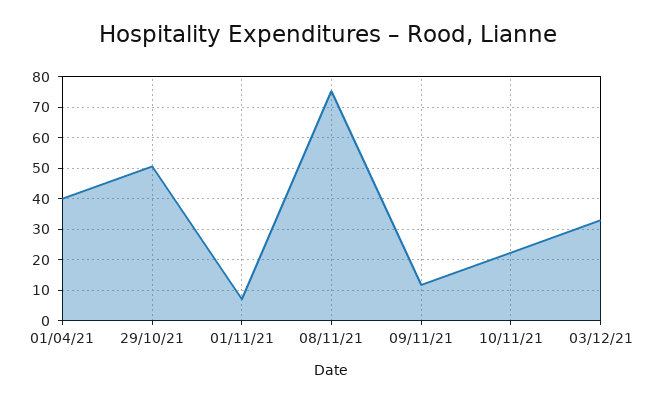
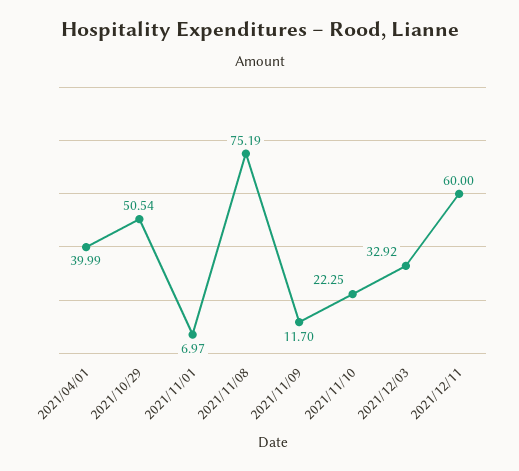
2021/12/11: none -> 60

